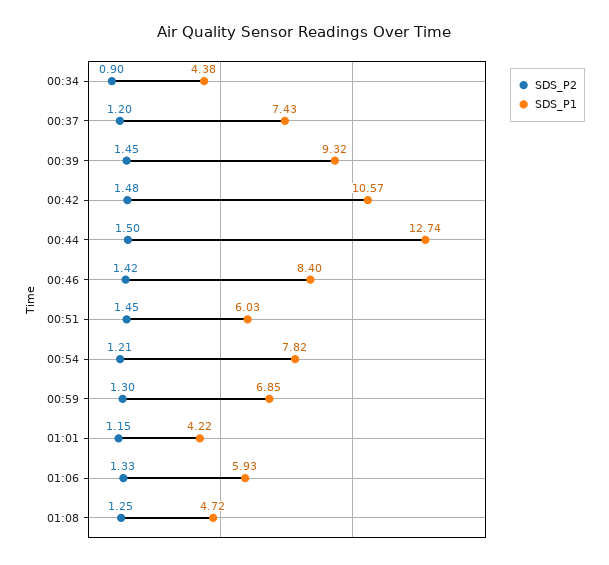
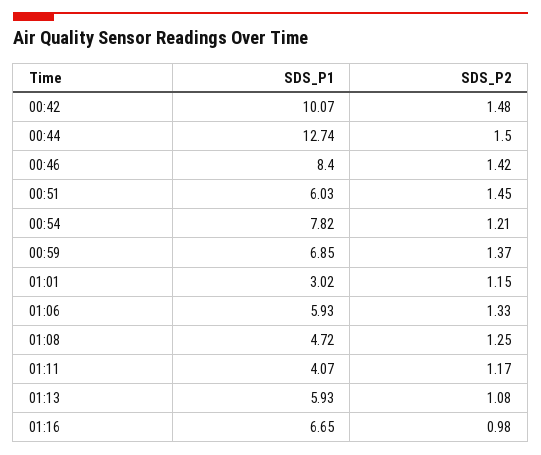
SDS_P2, 00:34: 0.9 -> none
SDS_P1, 00:34: 4.38 -> none
SDS_P2, 00:37: 1.2 -> none
SDS_P1, 00:37: 7.43 -> none
SDS_P2, 00:39: 1.45 -> none
SDS_P1, 00:39: 9.32 -> none
SDS_P1, 00:42: 10.57 -> 10.07
SDS_P2, 00:59: 1.3 -> 1.37
SDS_P1, 01:01: 4.22 -> 3.02
SDS_P1, 01:11: none -> 4.07
SDS_P2, 01:11: none -> 1.17
SDS_P1, 01:13: none -> 5.93
SDS_P2, 01:13: none -> 1.08
SDS_P1, 01:16: none -> 6.65
SDS_P2, 01:16: none -> 0.98

